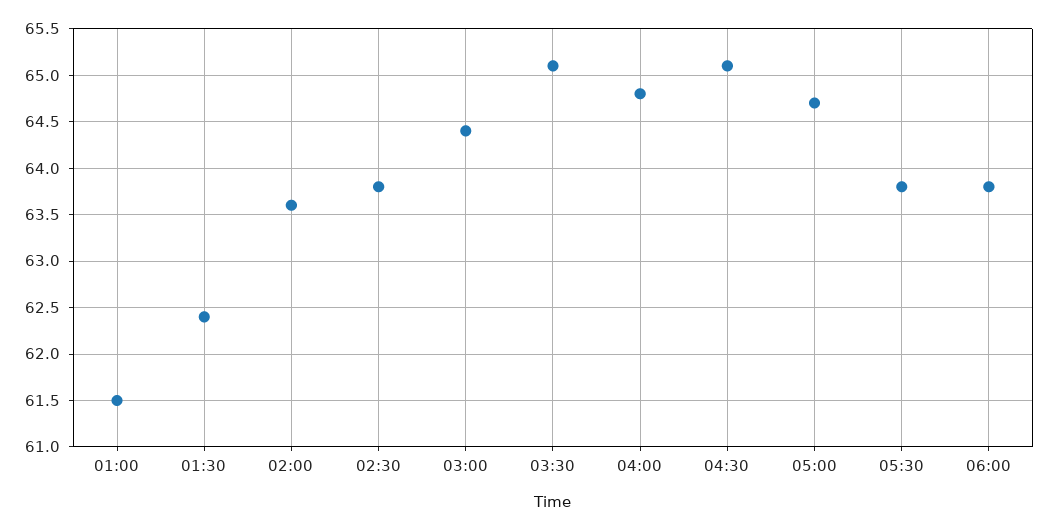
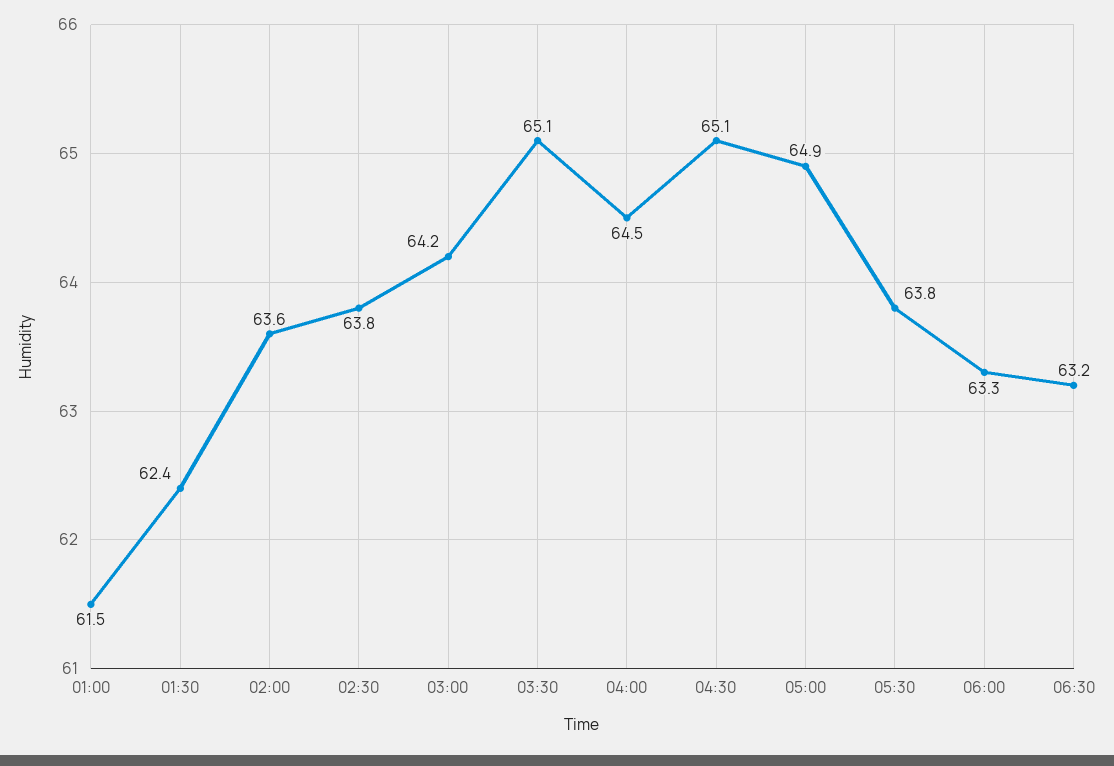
03:00: 64.4 -> 64.2
04:00: 64.8 -> 64.5
05:00: 64.7 -> 64.9
06:00: 63.8 -> 63.3
06:30: none -> 63.2

